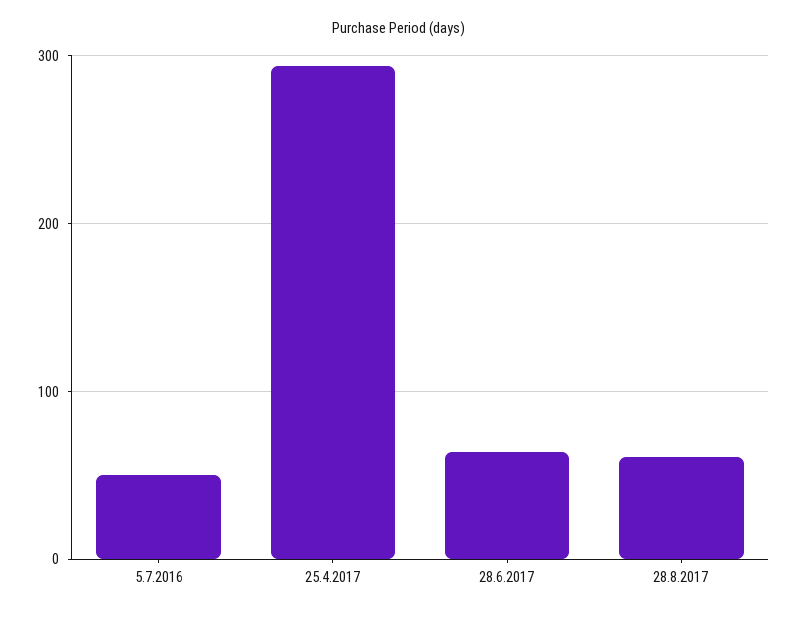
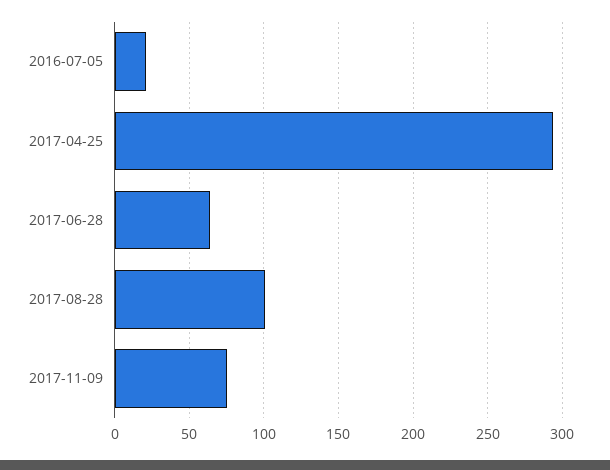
5.7.2016: 50 -> 20
28.8.2017: 60 -> 100
2017-11-09: none -> 75

